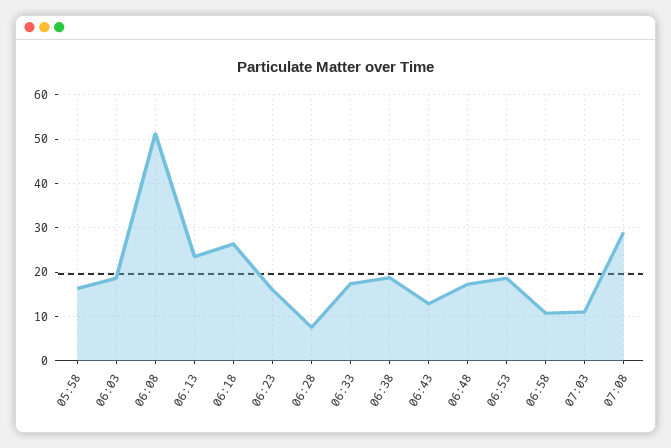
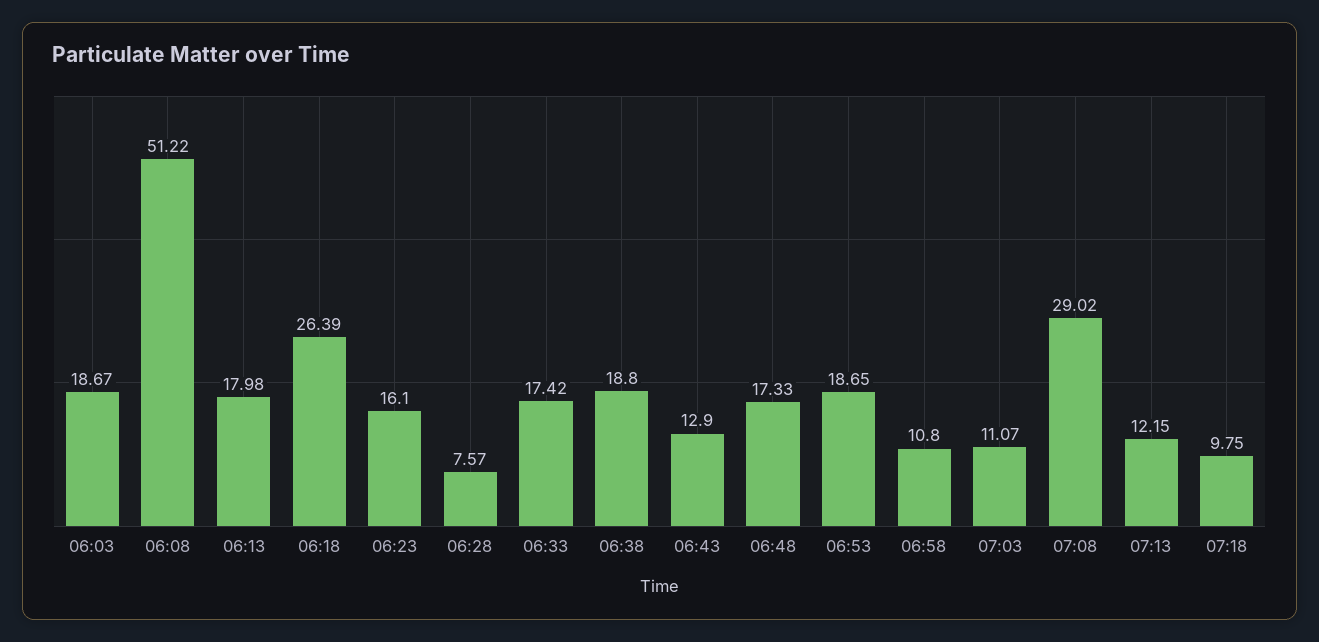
05:58: 16 -> none
06:13: 24 -> 17.98
07:13: none -> 12.15
07:18: none -> 9.75

